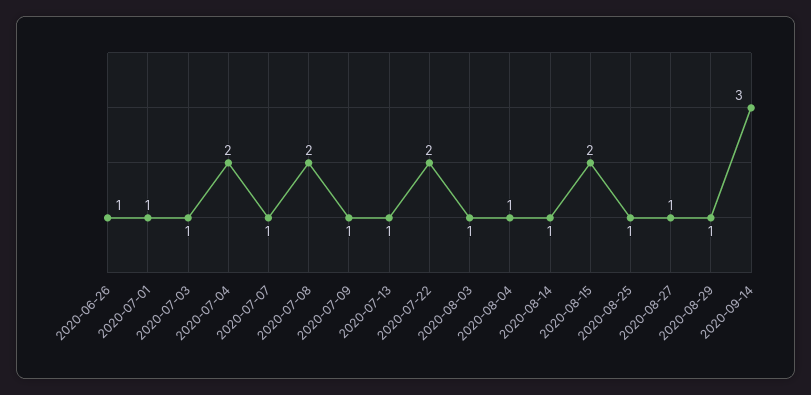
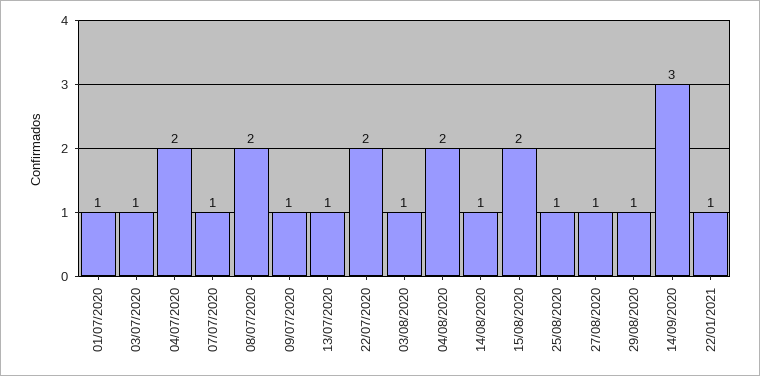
2020-06-26: 1 -> none
2020-08-04: 1 -> 2
22/01/2021: none -> 1

